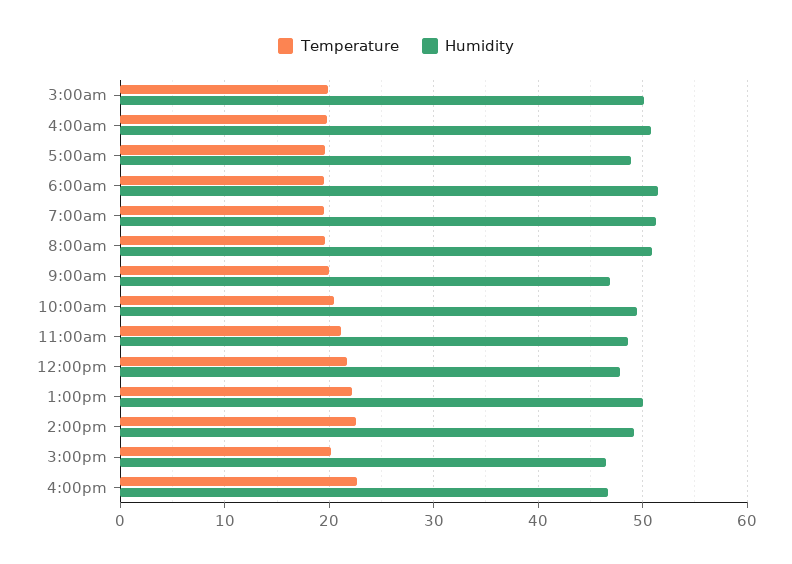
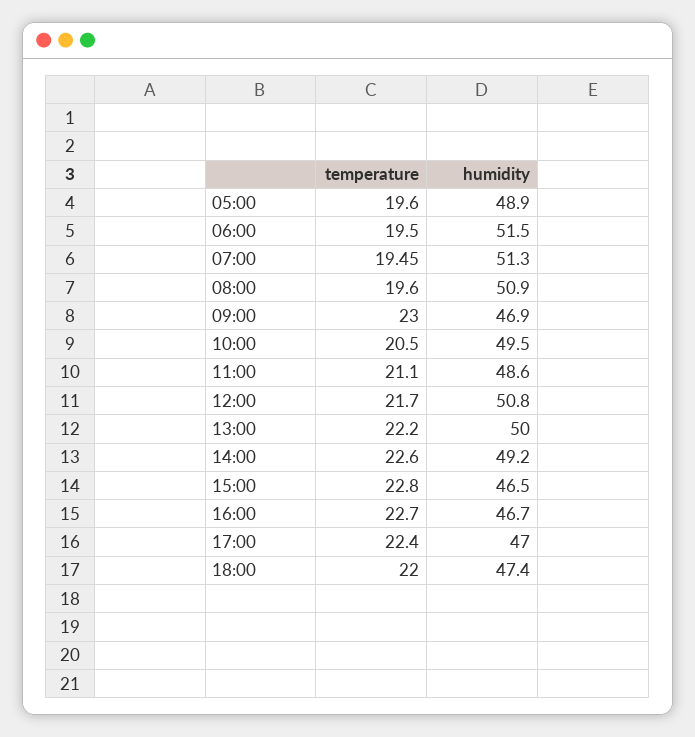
Temperature, 3:00am: 20 -> none
Humidity, 3:00am: 50 -> none
Temperature, 4:00am: 20 -> none
Humidity, 4:00am: 51 -> none
Temperature, 9:00am: 20 -> 23
Humidity, 12:00pm: 48 -> 50.8
Temperature, 3:00pm: 20 -> 22.8
Temperature, 17:00: none -> 22.4
Humidity, 17:00: none -> 47
Temperature, 18:00: none -> 22
Humidity, 18:00: none -> 47.4

